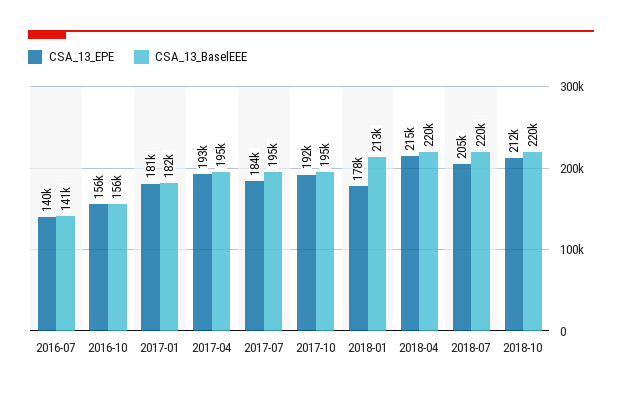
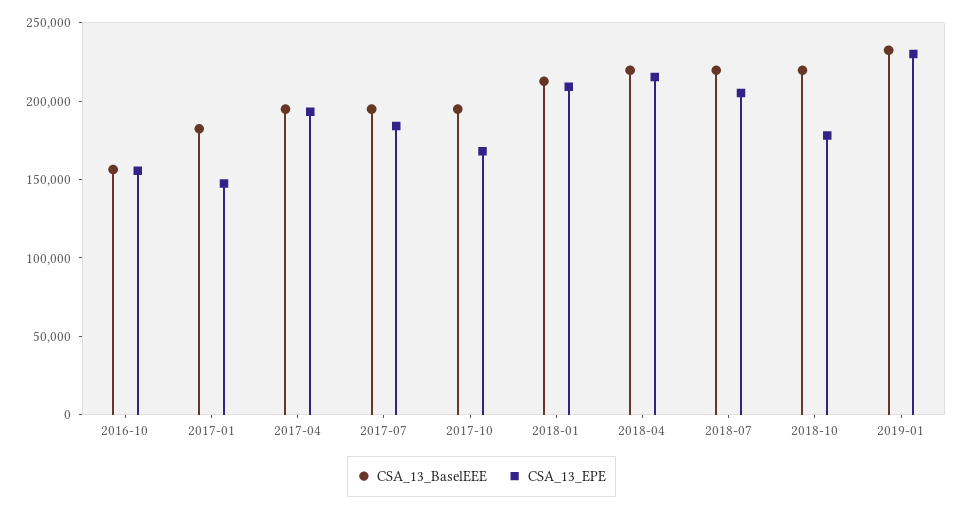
CSA_13_EPE, 2016-07: 140000 -> none
CSA_13_BaselEEE, 2016-07: 141000 -> none
CSA_13_EPE, 2017-01: 181000 -> 150000
CSA_13_EPE, 2017-10: 192000 -> 170000
CSA_13_EPE, 2018-01: 178000 -> 210000
CSA_13_EPE, 2018-10: 212000 -> 180000
CSA_13_BaselEEE, 2019-01: none -> 230000
CSA_13_EPE, 2019-01: none -> 230000

